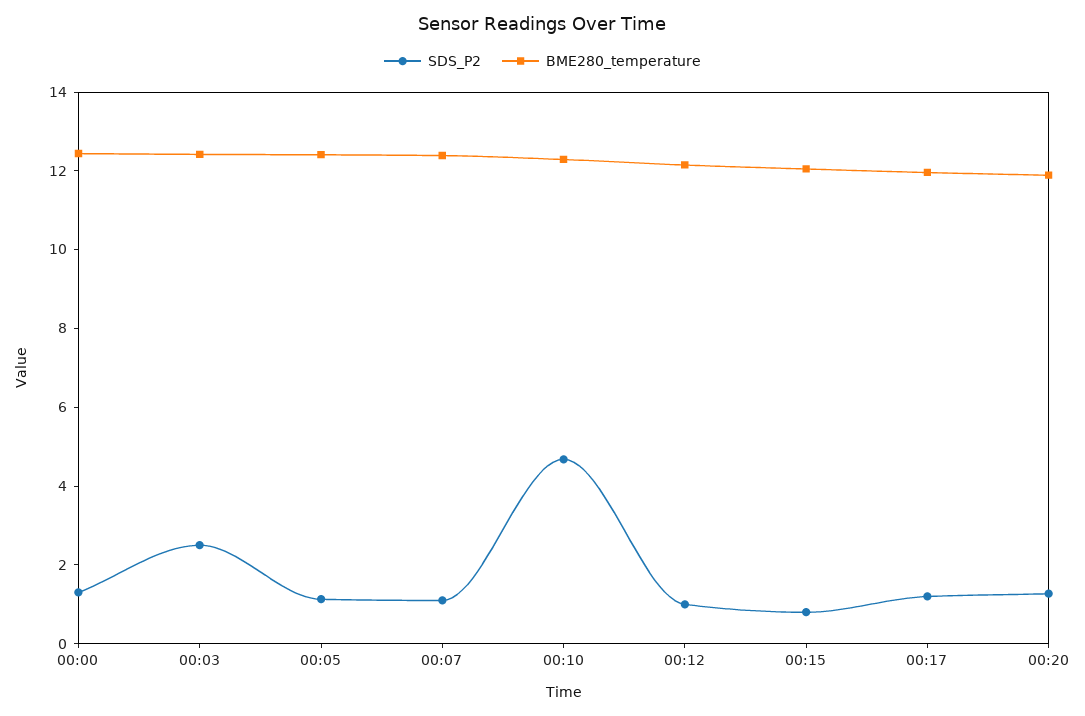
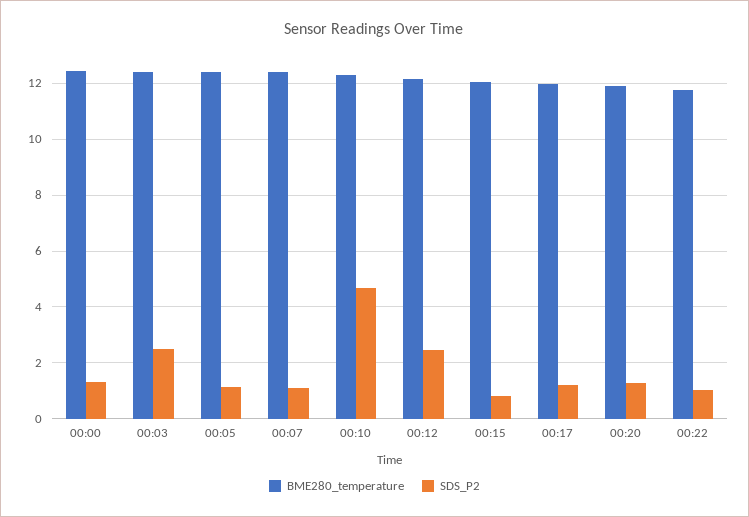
SDS_P2, 00:12: 1 -> 2.5
BME280_temperature, 00:22: none -> 11.75
SDS_P2, 00:22: none -> 1

